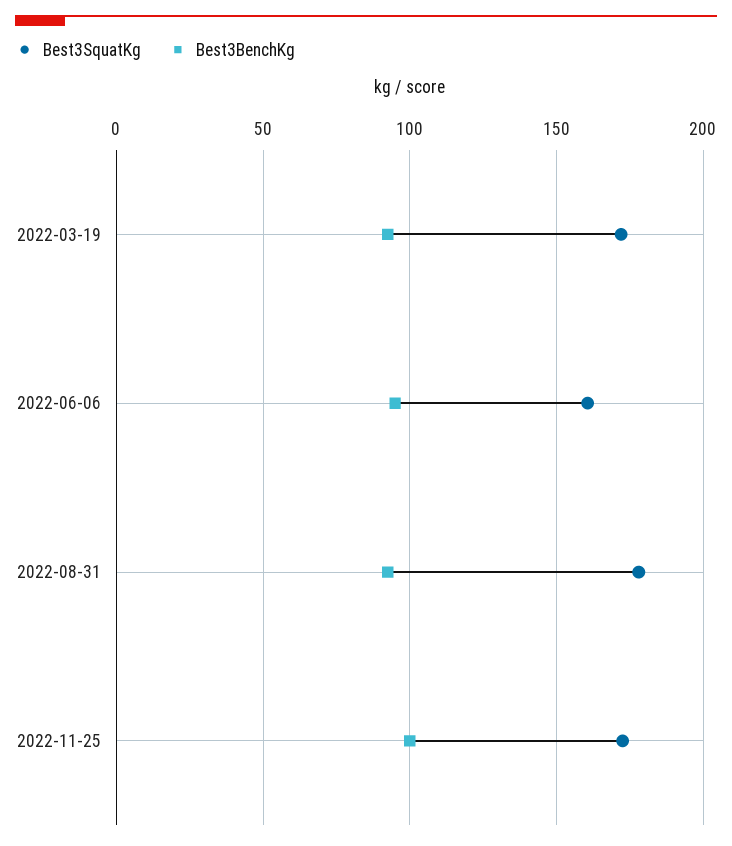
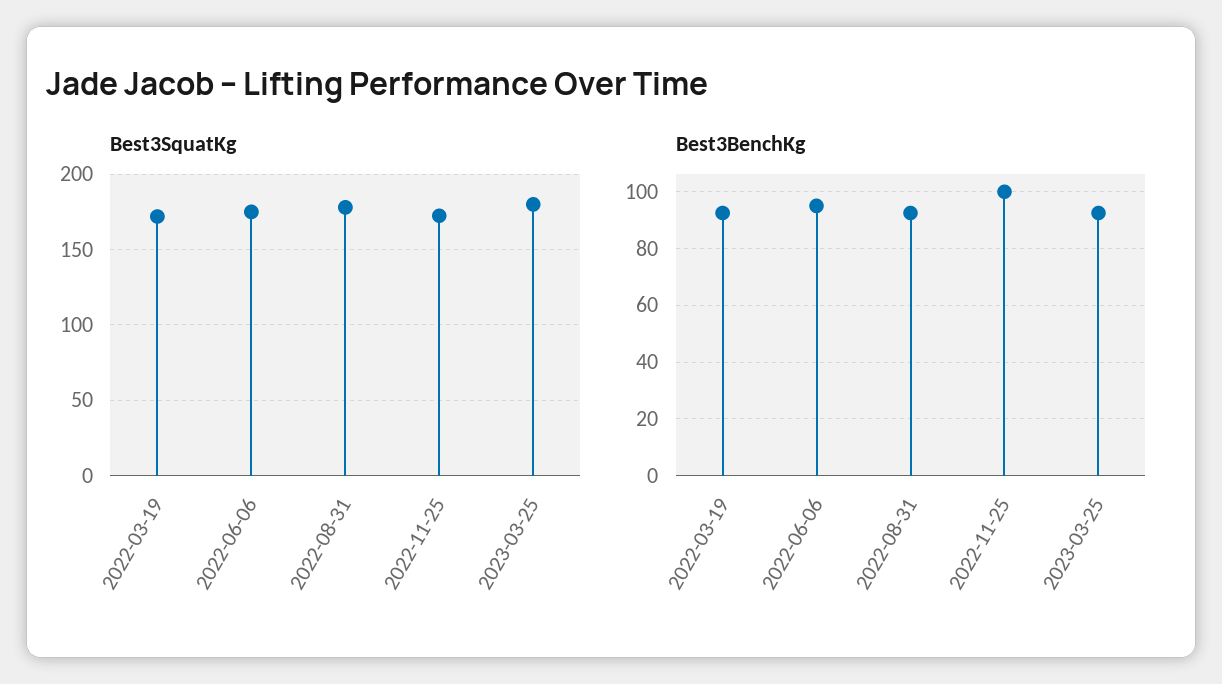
Best3SquatKg, 2022-06-06: 160 -> 175
Best3SquatKg, 2023-03-25: none -> 180
Best3BenchKg, 2023-03-25: none -> 92.5

